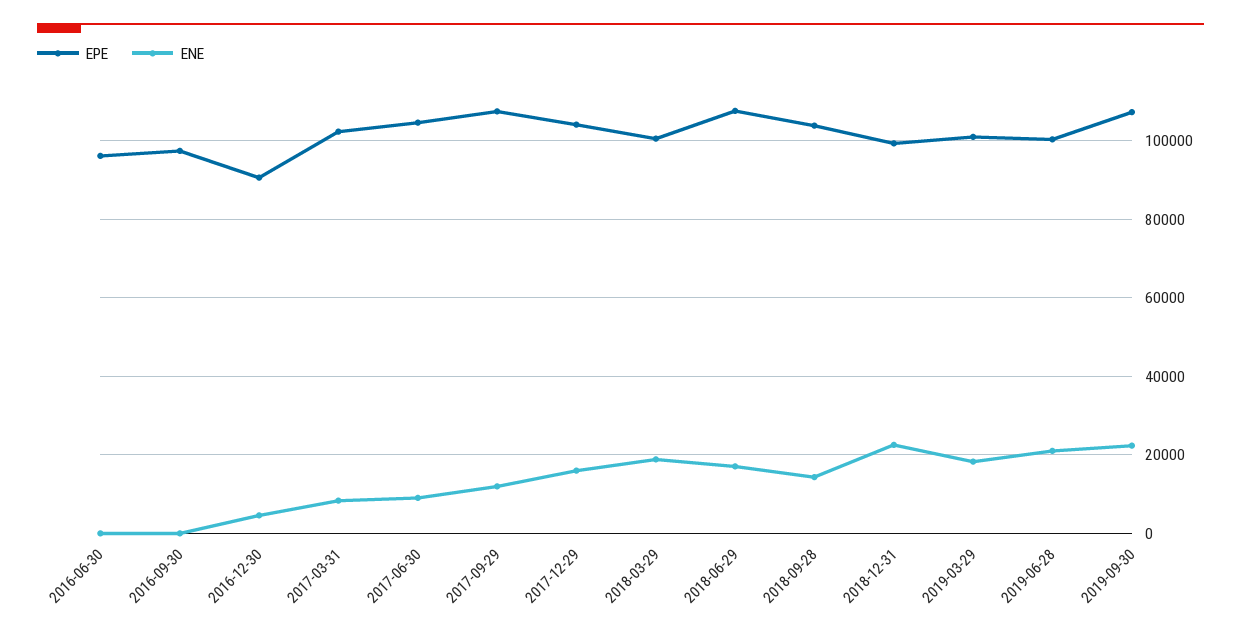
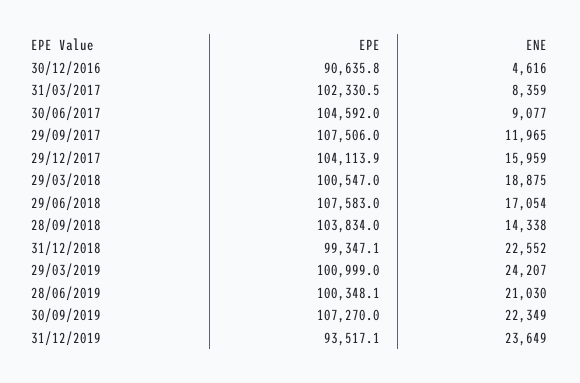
EPE, 2016-06-30: 96000 -> none
ENE, 2016-06-30: 0 -> none
EPE, 2016-09-30: 98000 -> none
ENE, 2016-09-30: 0 -> none
ENE, 2019-03-29: 18000 -> 24207
EPE, 31/12/2019: none -> 93517.1
ENE, 31/12/2019: none -> 23649

